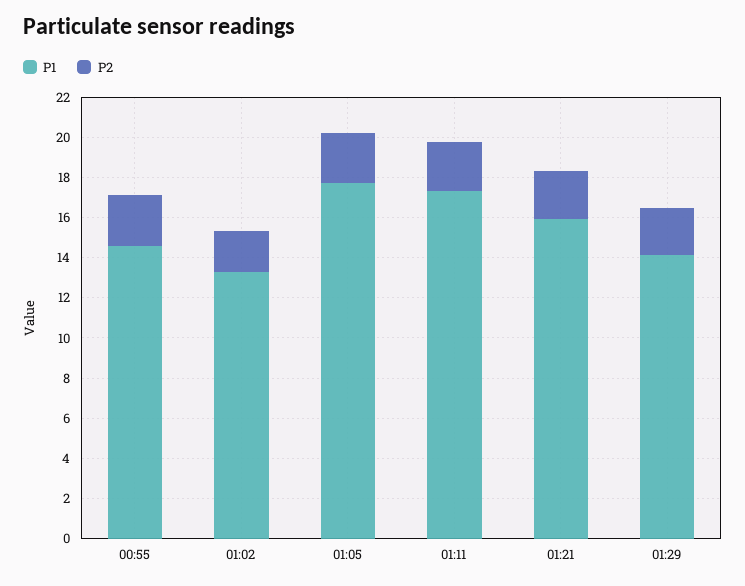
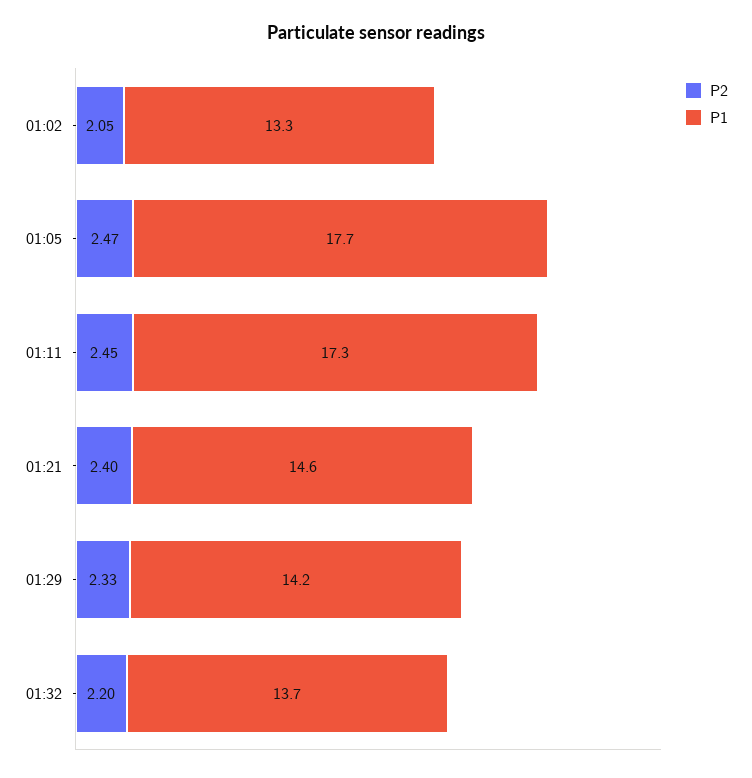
P1, 00:55: 14.5 -> none
P2, 00:55: 2.5 -> none
P1, 01:21: 16 -> 14.6
P2, 01:32: none -> 2.2
P1, 01:32: none -> 13.7

